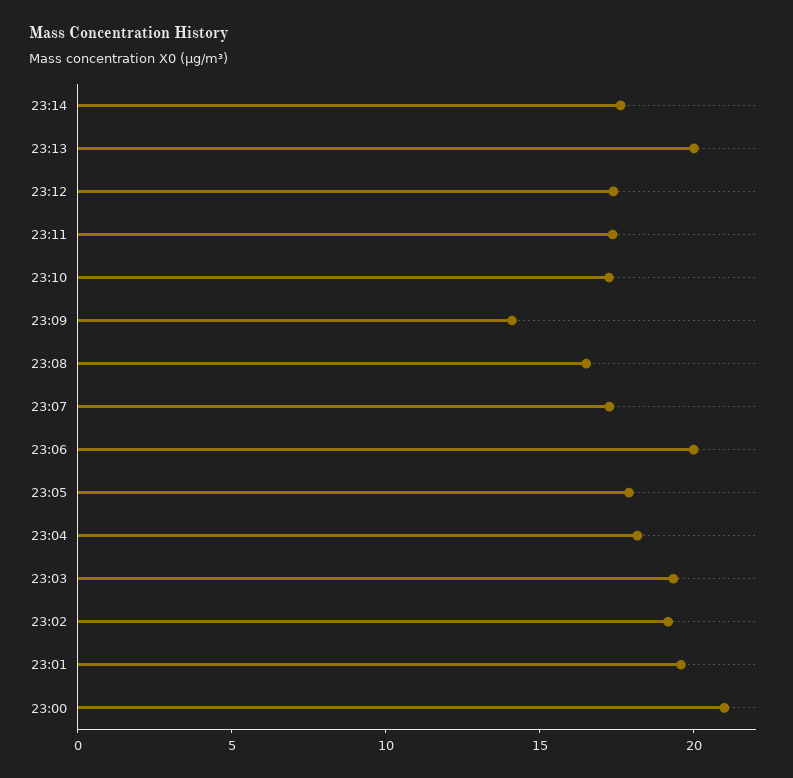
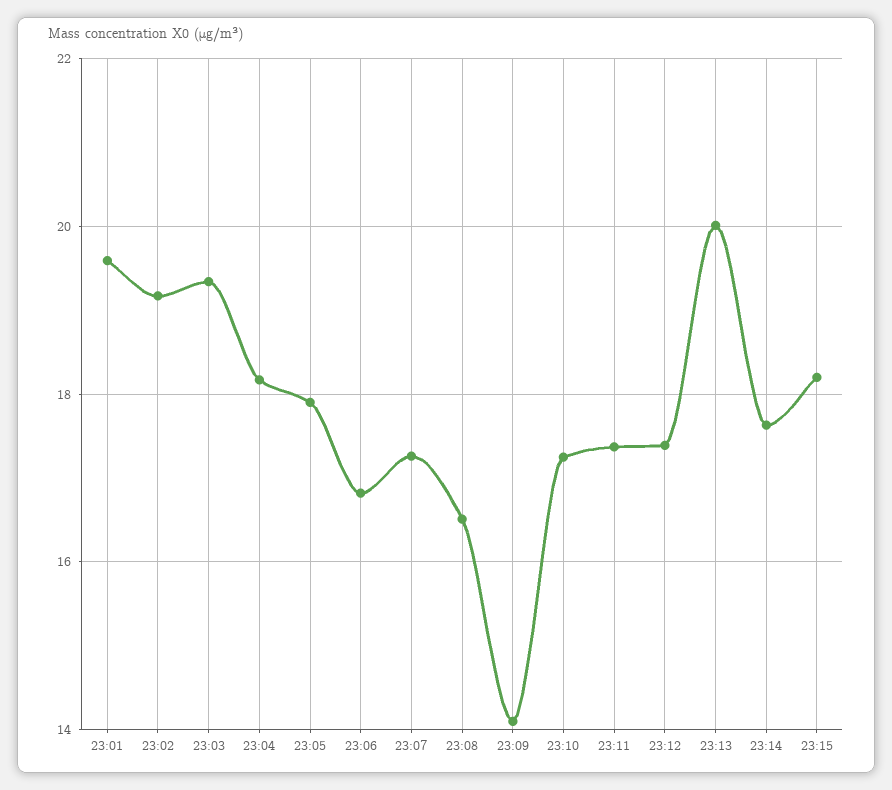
23:06: 20 -> 16.8
23:00: 21 -> none
23:15: none -> 18.2

